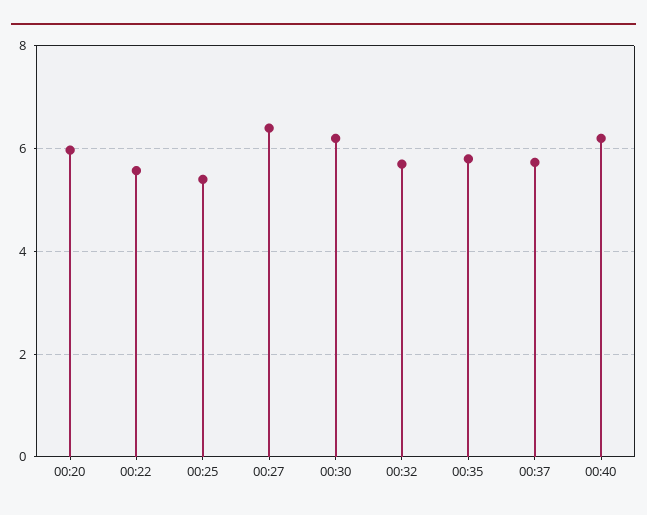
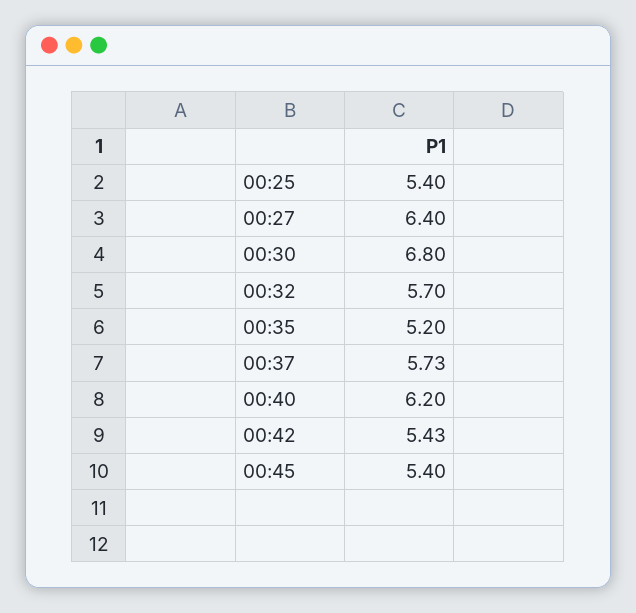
00:20: 6 -> none
00:22: 5.6 -> none
00:30: 6.2 -> 6.8
00:35: 5.8 -> 5.2
00:42: none -> 5.43
00:45: none -> 5.4

